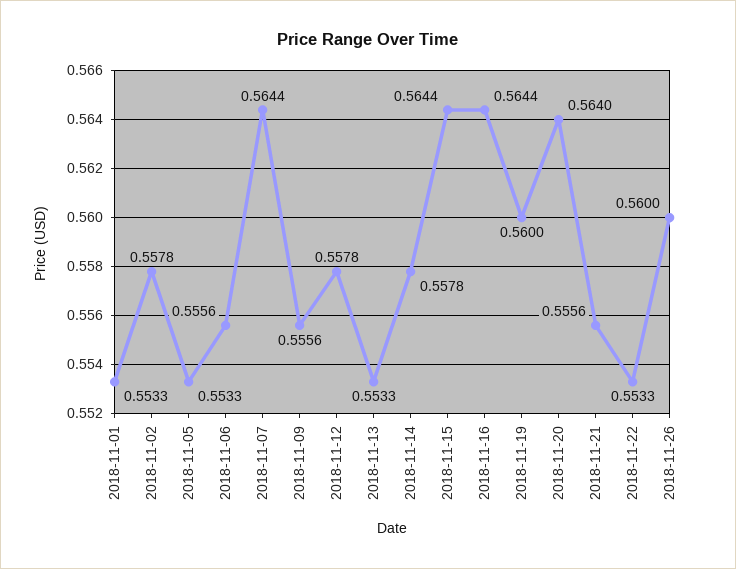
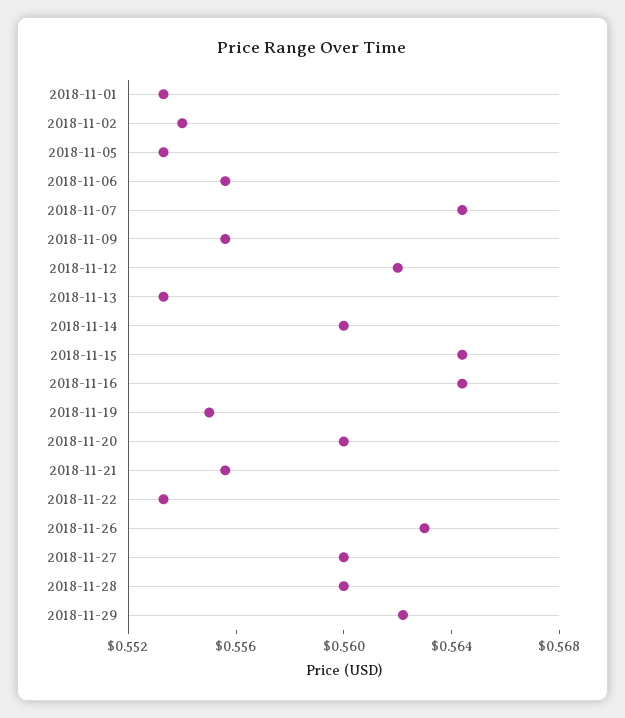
2018-11-02: 0.5578 -> 0.554
2018-11-12: 0.5578 -> 0.562
2018-11-14: 0.5578 -> 0.56
2018-11-19: 0.56 -> 0.555
2018-11-20: 0.564 -> 0.56
2018-11-26: 0.56 -> 0.563
2018-11-27: none -> 0.56
2018-11-28: none -> 0.56
2018-11-29: none -> 0.562

